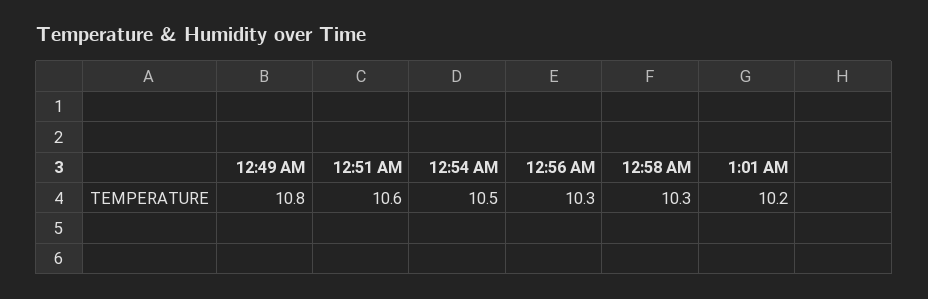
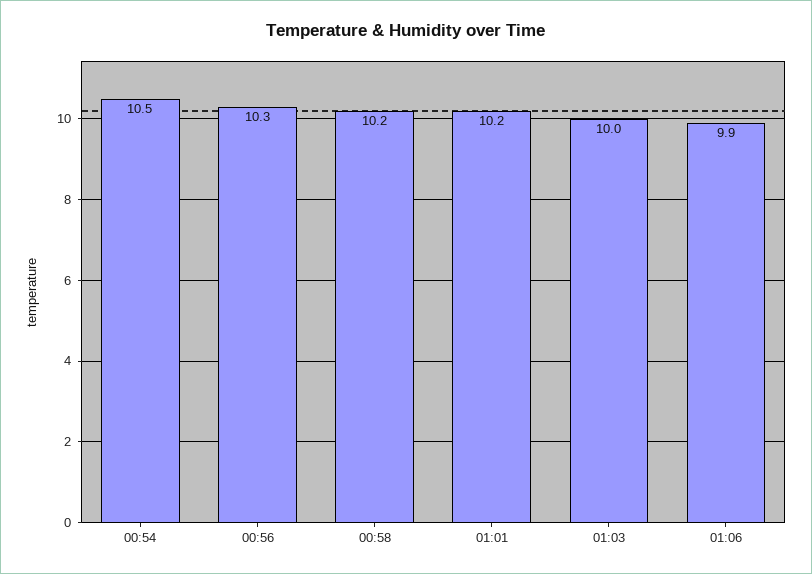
12:49 AM: 10.8 -> none
12:51 AM: 10.6 -> none
12:58 AM: 10.3 -> 10.2
01:03: none -> 10
01:06: none -> 9.9

